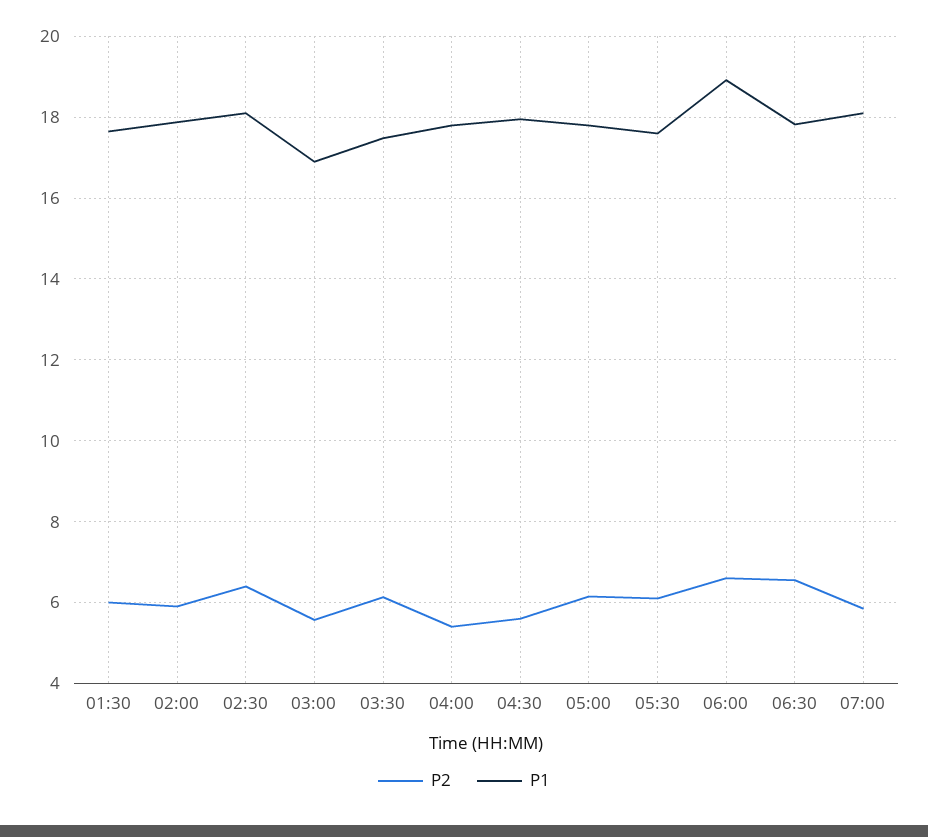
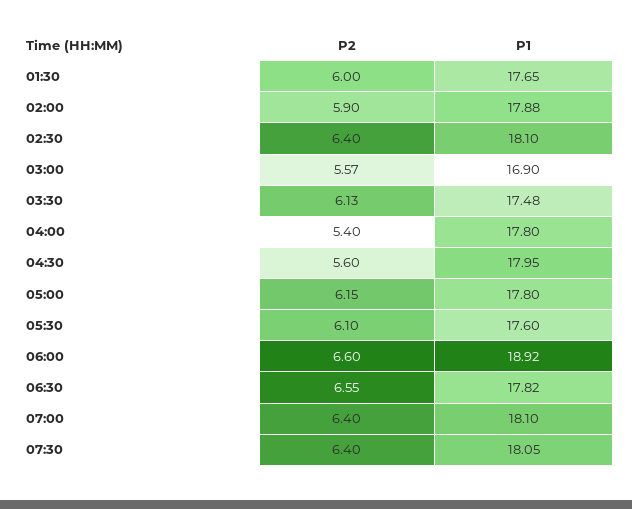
P2, 07:00: 5.8 -> 6.4
P2, 07:30: none -> 6.4
P1, 07:30: none -> 18.05

